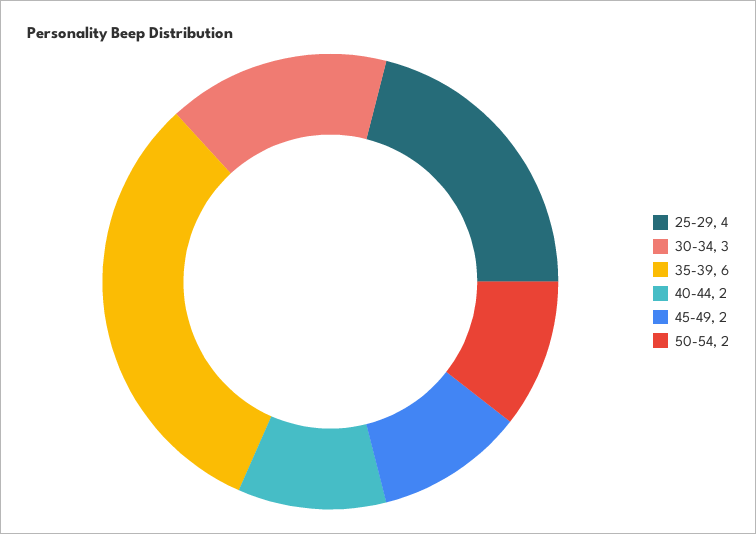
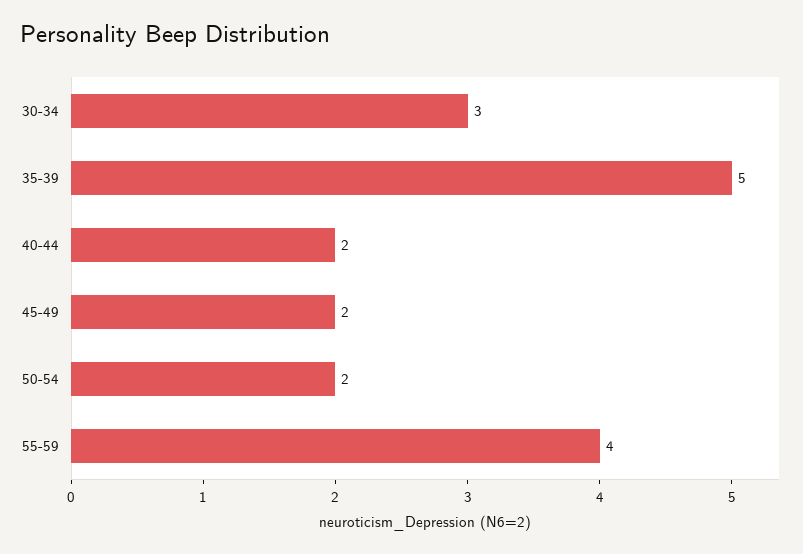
25-29: 4 -> none
35-39: 6 -> 5
55-59: none -> 4

